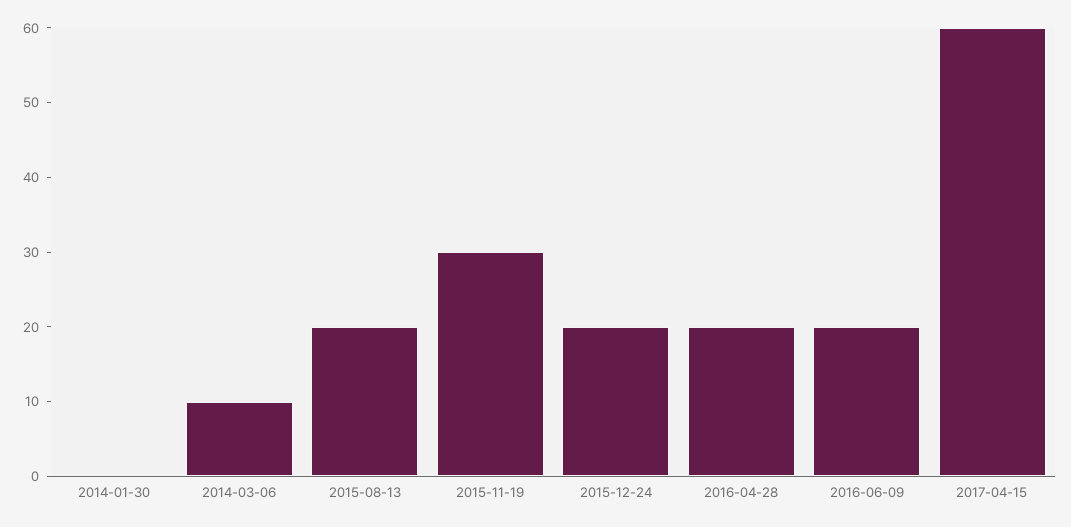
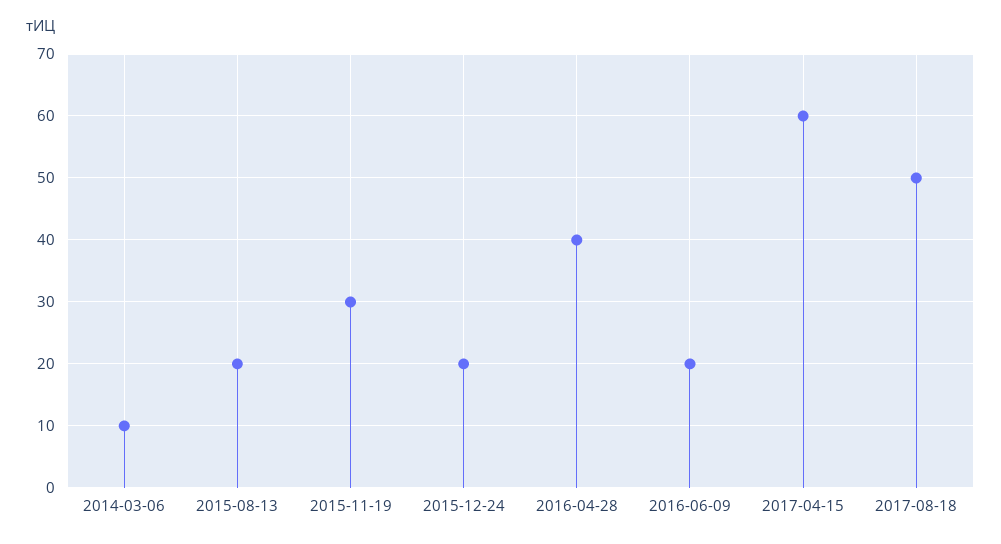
2014-01-30: 0 -> none
2016-04-28: 20 -> 40
2017-08-18: none -> 50

